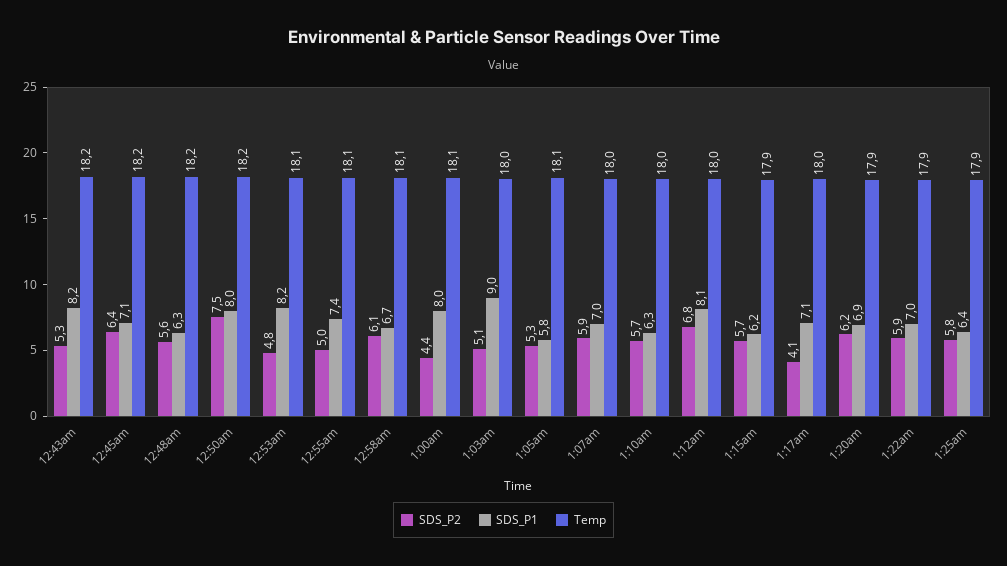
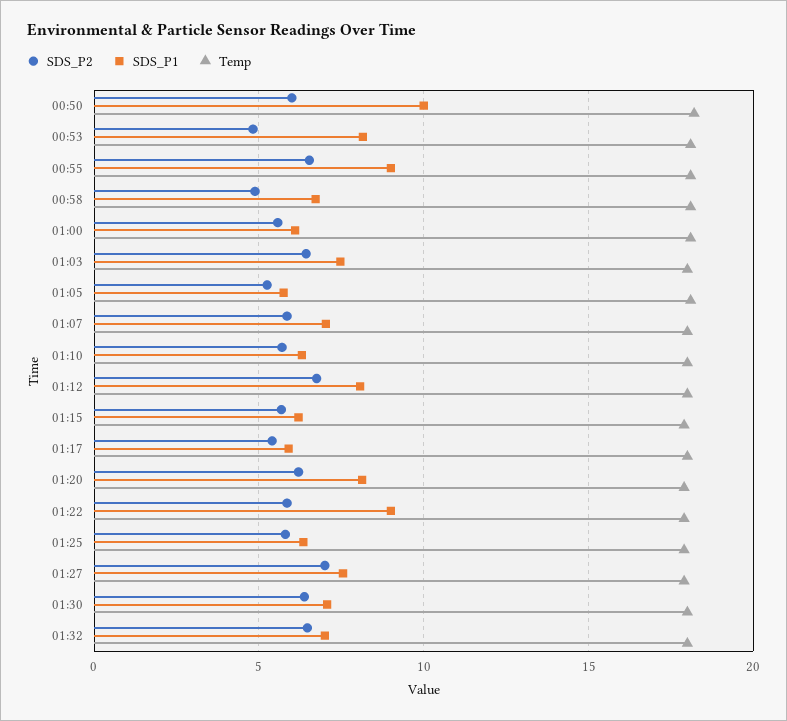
SDS_P2, 12:43am: 5.3 -> none
SDS_P1, 12:43am: 8.2 -> none
Temp, 12:43am: 18.2 -> none
SDS_P2, 12:45am: 6.4 -> none
SDS_P1, 12:45am: 7.1 -> none
Temp, 12:45am: 18.2 -> none
SDS_P2, 12:48am: 5.6 -> none
SDS_P1, 12:48am: 6.3 -> none
Temp, 12:48am: 18.2 -> none
SDS_P2, 12:50am: 7.5 -> 6
SDS_P1, 12:50am: 8 -> 10
SDS_P2, 12:55am: 5 -> 6.5
SDS_P1, 12:55am: 7.4 -> 9
SDS_P2, 12:58am: 6.1 -> 5
SDS_P2, 1:00am: 4.4 -> 5.5
SDS_P1, 1:00am: 8 -> 6
SDS_P2, 1:03am: 5.1 -> 6.5
SDS_P1, 1:03am: 9 -> 7.5
SDS_P2, 1:17am: 4.1 -> 5.5
SDS_P1, 1:17am: 7.1 -> 6
SDS_P1, 1:20am: 6.9 -> 8
SDS_P1, 1:22am: 7 -> 9
SDS_P2, 01:27: none -> 7
SDS_P1, 01:27: none -> 7.5
Temp, 01:27: none -> 18
SDS_P2, 01:30: none -> 6.5
SDS_P1, 01:30: none -> 7
Temp, 01:30: none -> 18
SDS_P2, 01:32: none -> 6.5
SDS_P1, 01:32: none -> 7
Temp, 01:32: none -> 18

